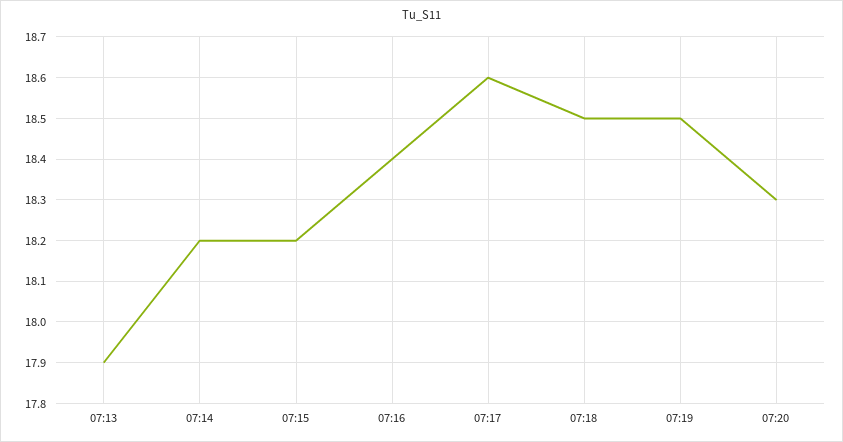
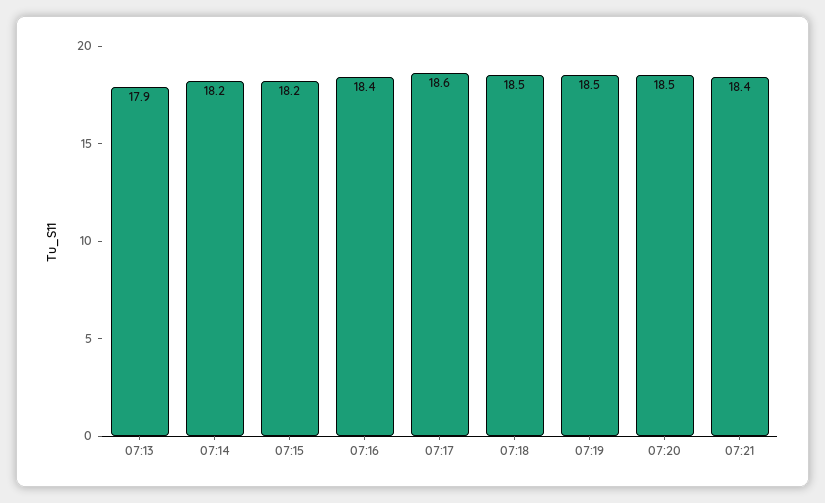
07:20: 18.3 -> 18.5
07:21: none -> 18.4

